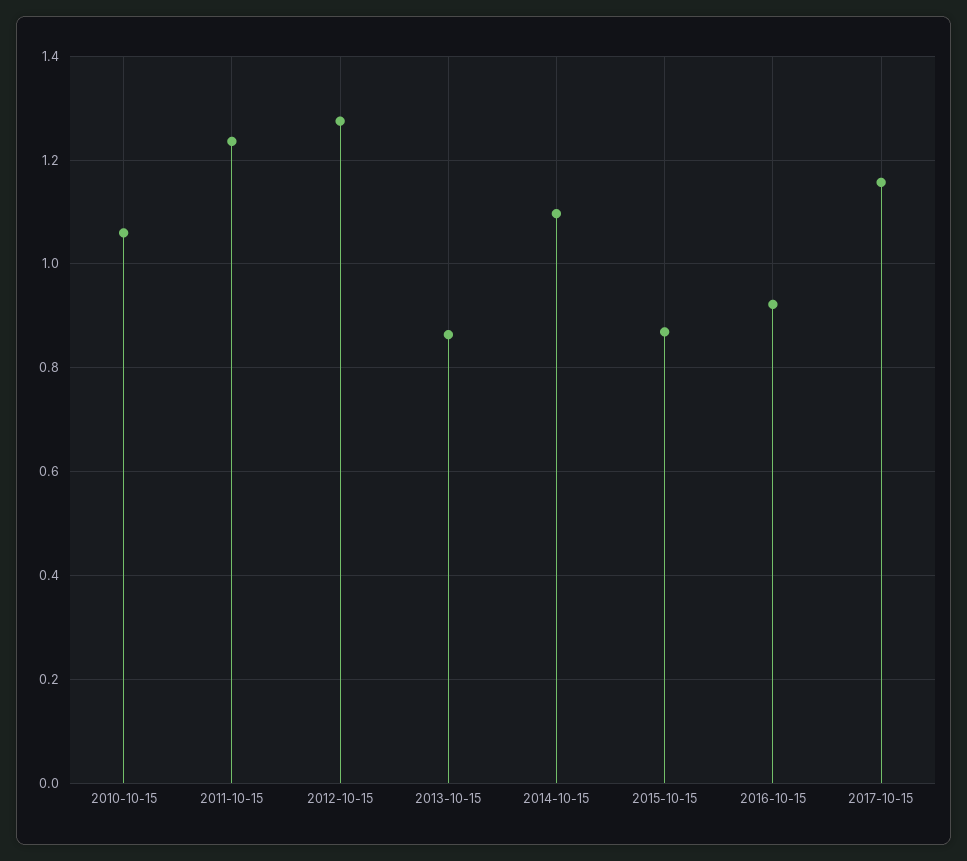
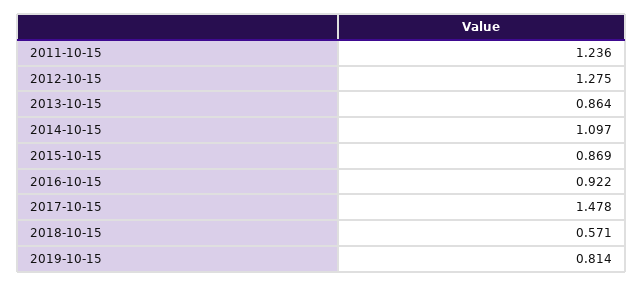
2010-10-15: 1.06 -> none
2017-10-15: 1.16 -> 1.478
2018-10-15: none -> 0.571
2019-10-15: none -> 0.814

